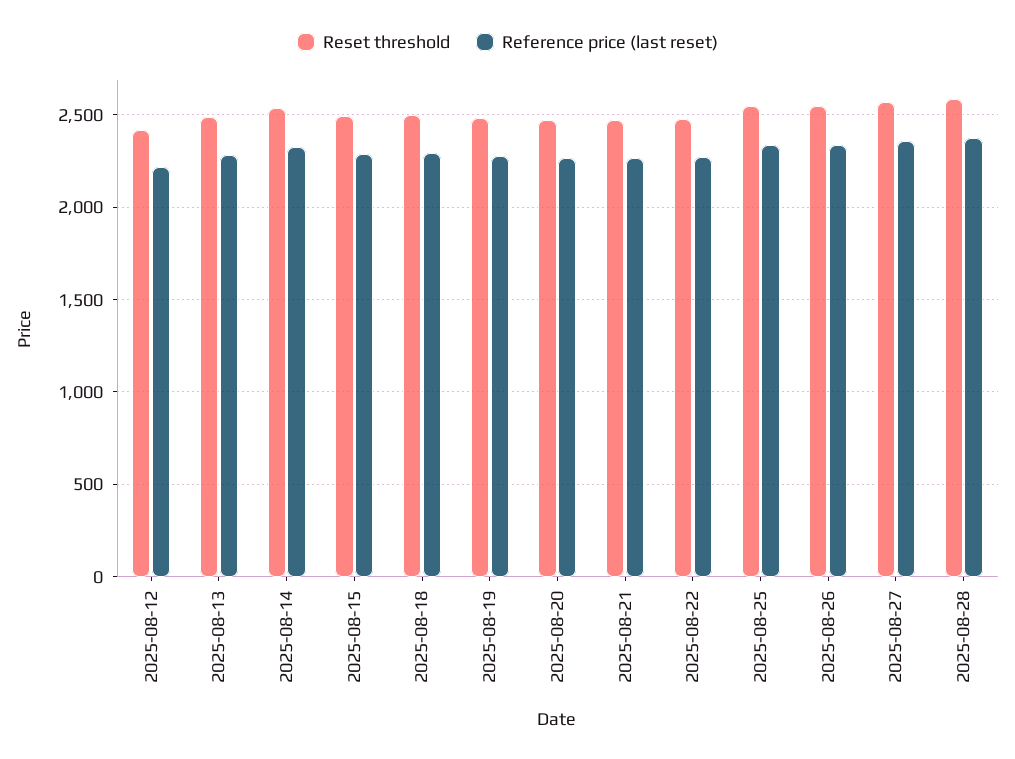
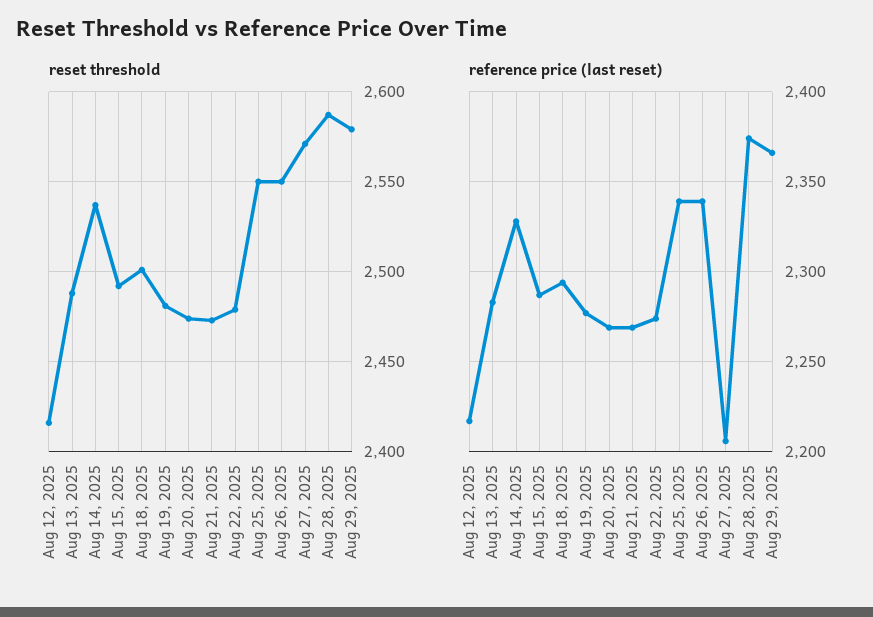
Reference price (last reset), 2025-08-27: 2350 -> 2205
Reset threshold, Aug 29, 2025: none -> 2580
Reference price (last reset), Aug 29, 2025: none -> 2365

